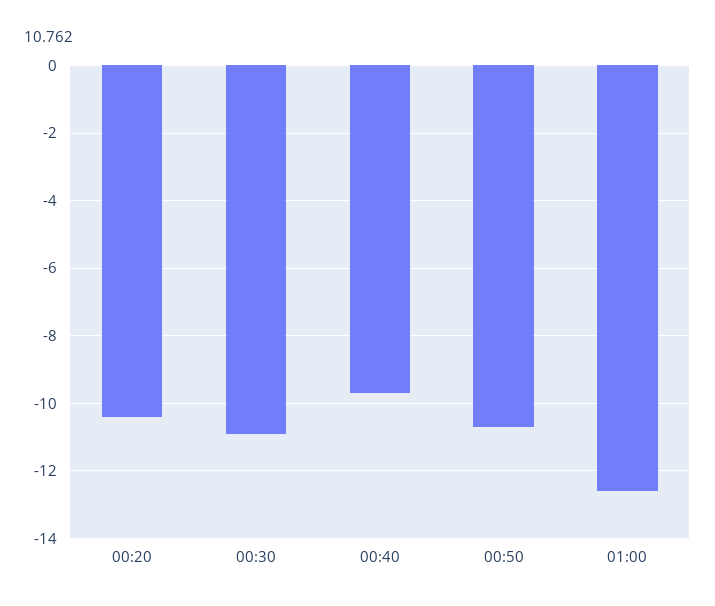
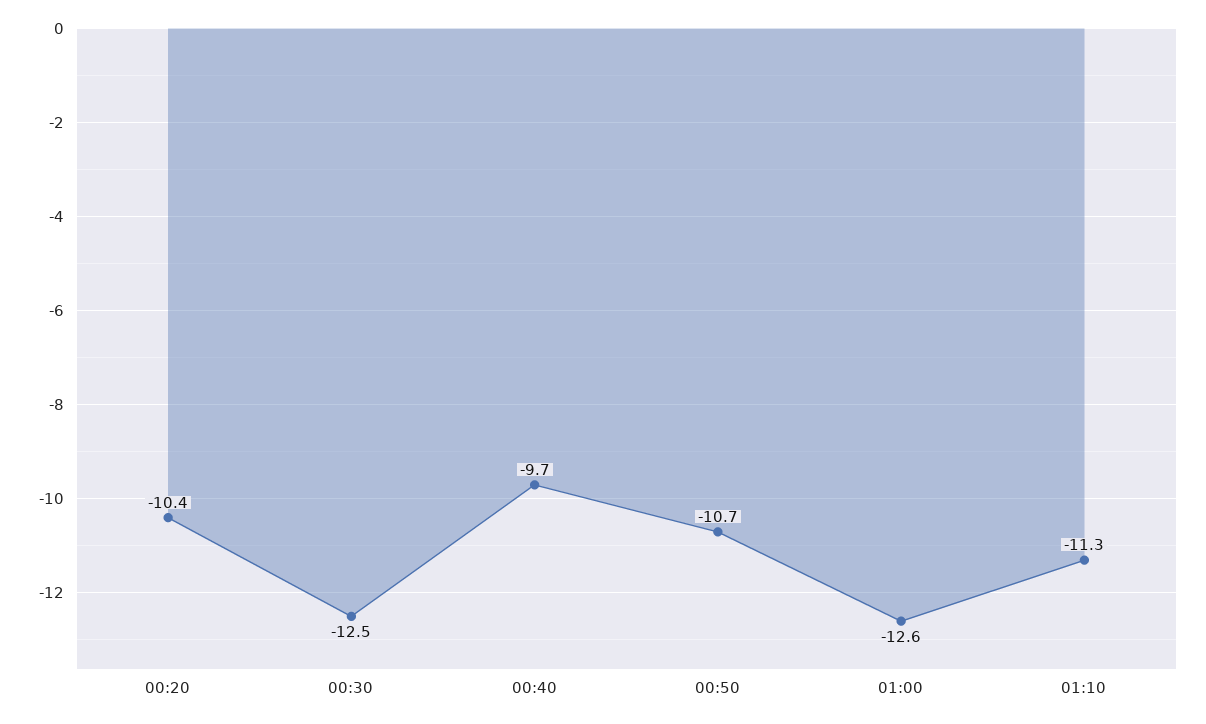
00:30: -11 -> -12.5
01:10: none -> -11.3

